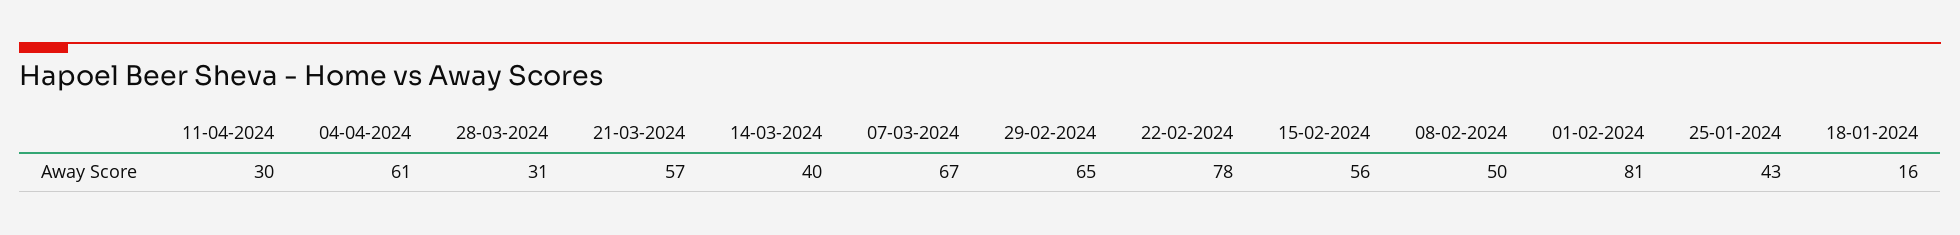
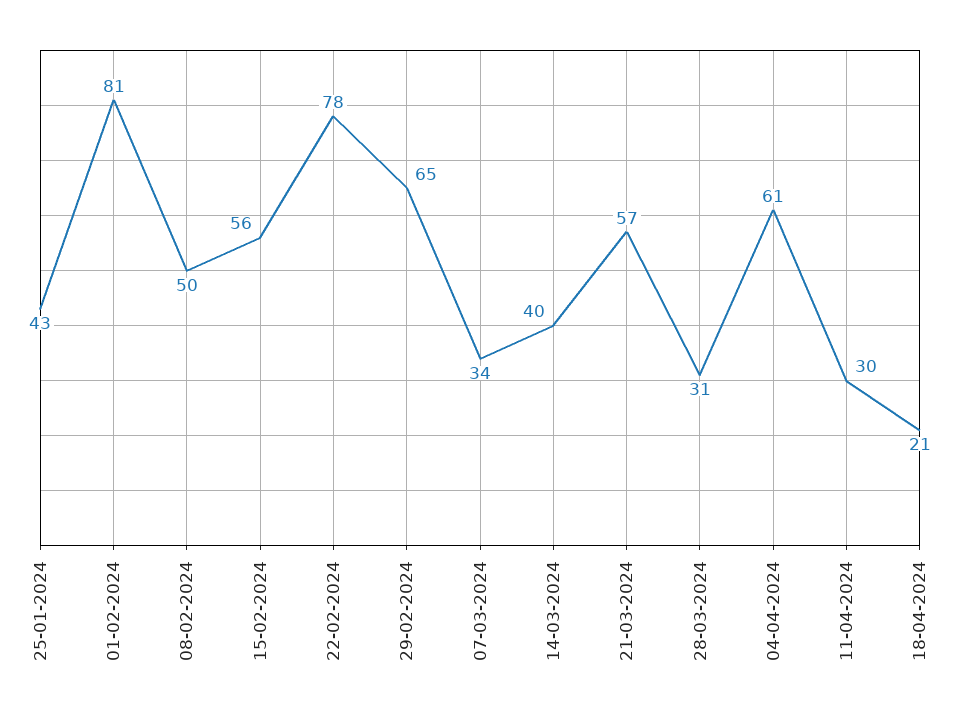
07-03-2024: 67 -> 34
18-01-2024: 16 -> none
18-04-2024: none -> 21

